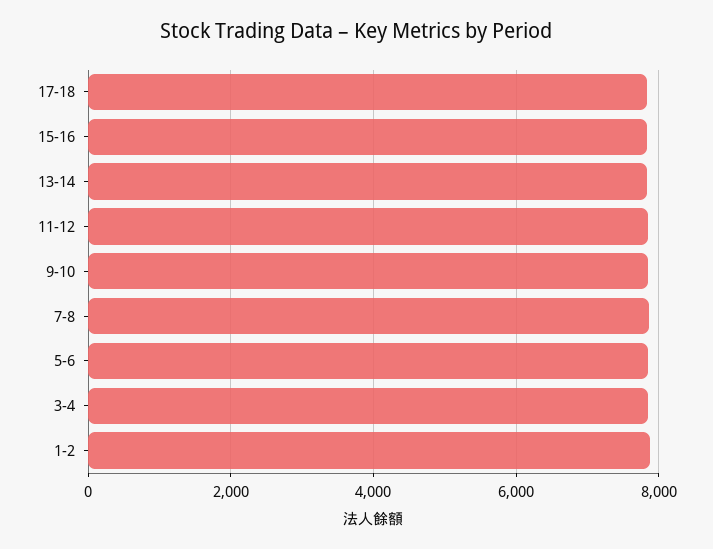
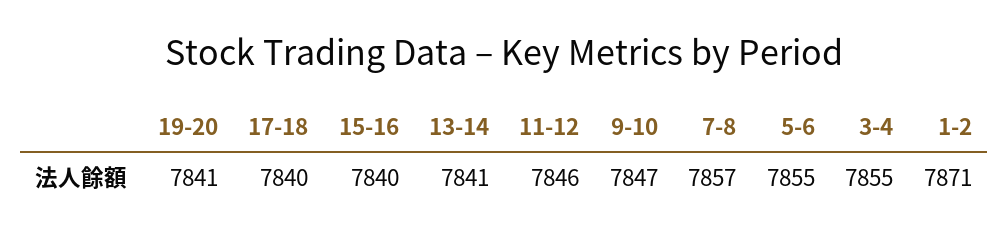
19-20: none -> 7841

